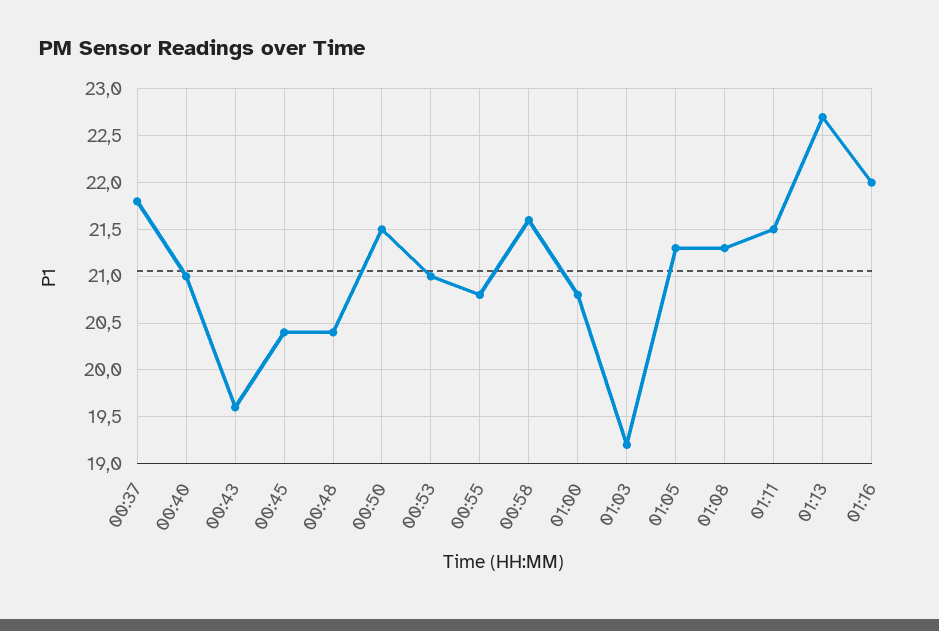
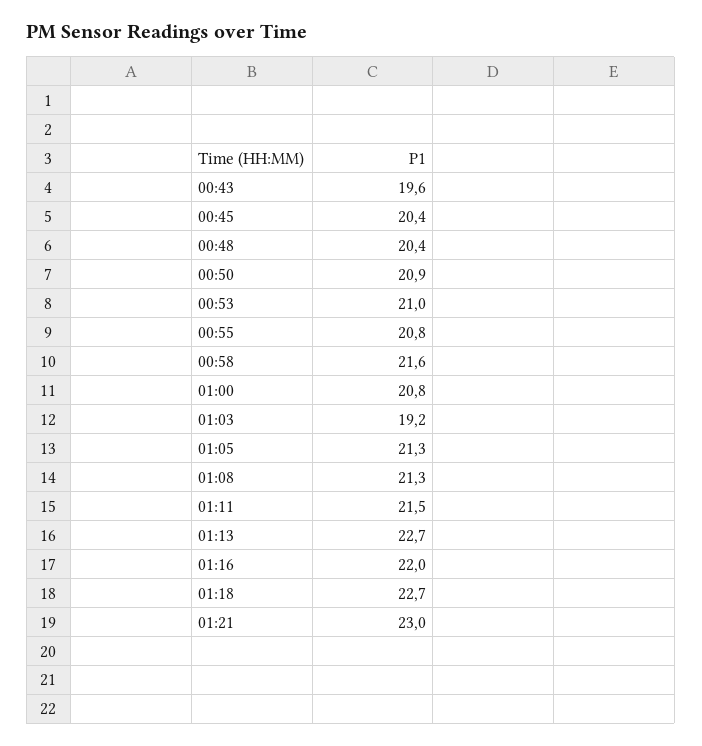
00:37: 21.8 -> none
00:40: 21 -> none
00:50: 21.5 -> 20.9
01:18: none -> 22.7
01:21: none -> 23

